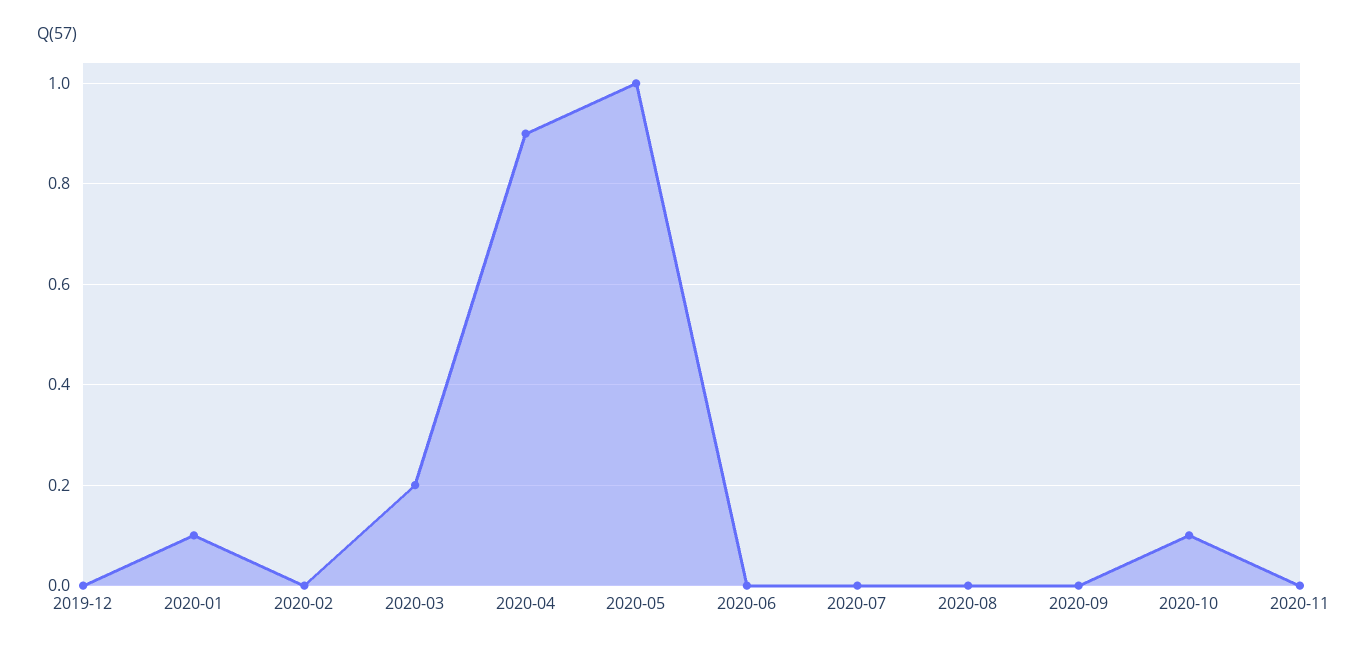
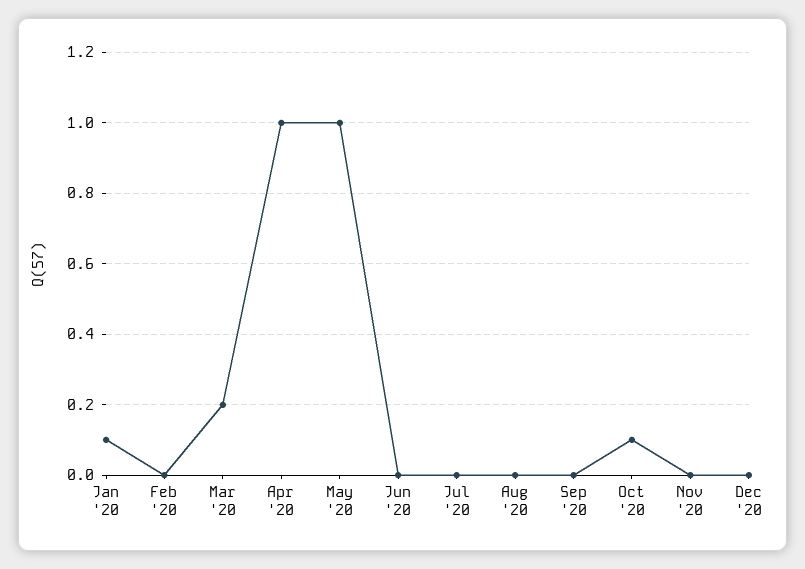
2019-12: 0 -> none
2020-04: 0.9 -> 1
Dec '20: none -> 0

